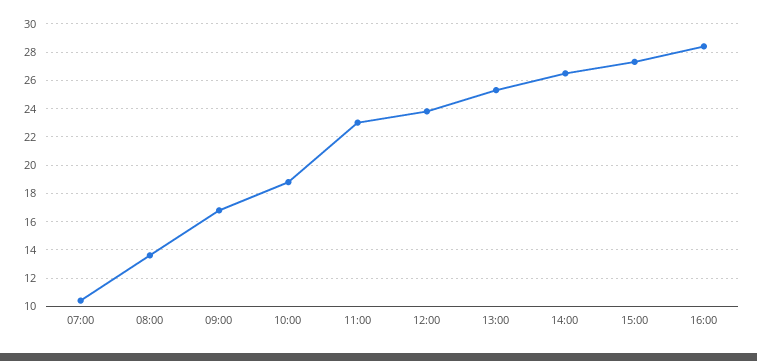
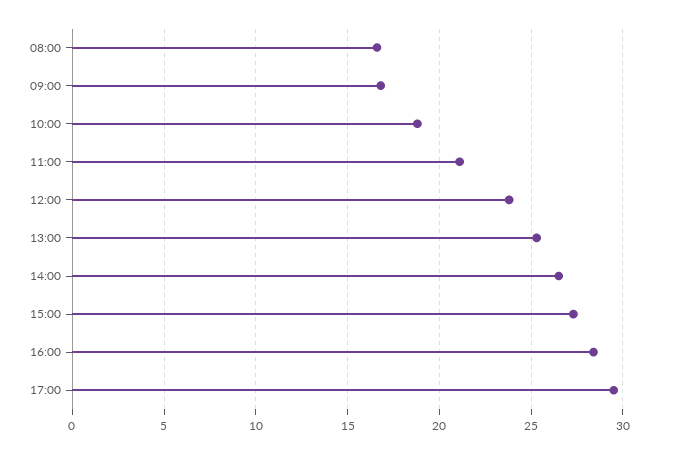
07:00: 10.5 -> none
08:00: 13.5 -> 16.5
11:00: 23 -> 21
17:00: none -> 29.5

